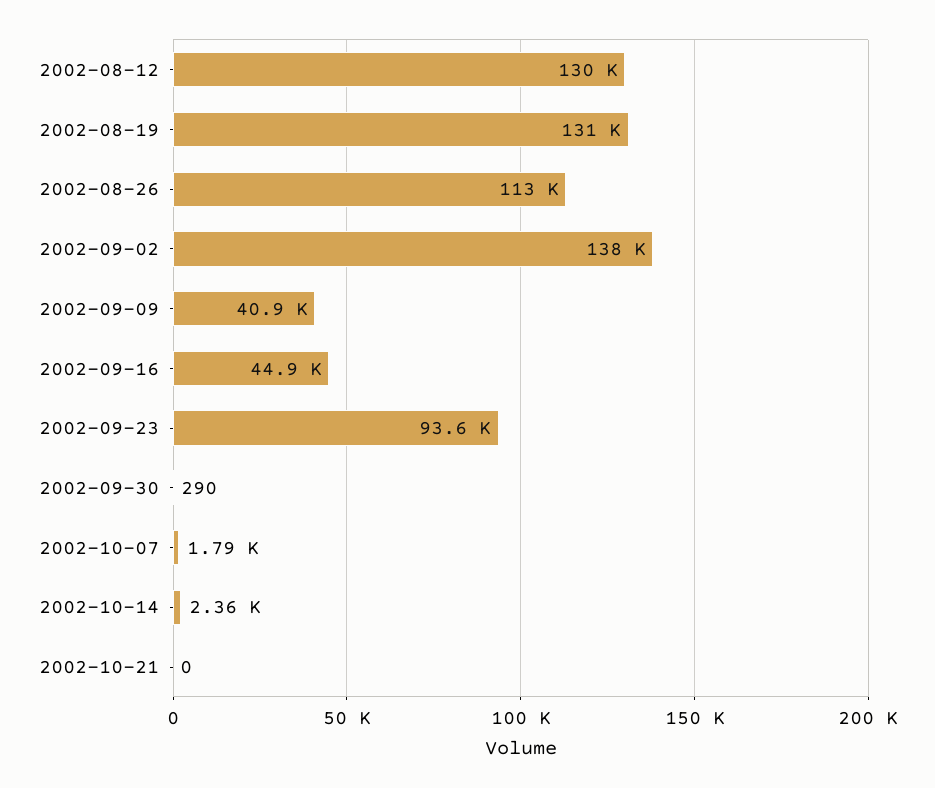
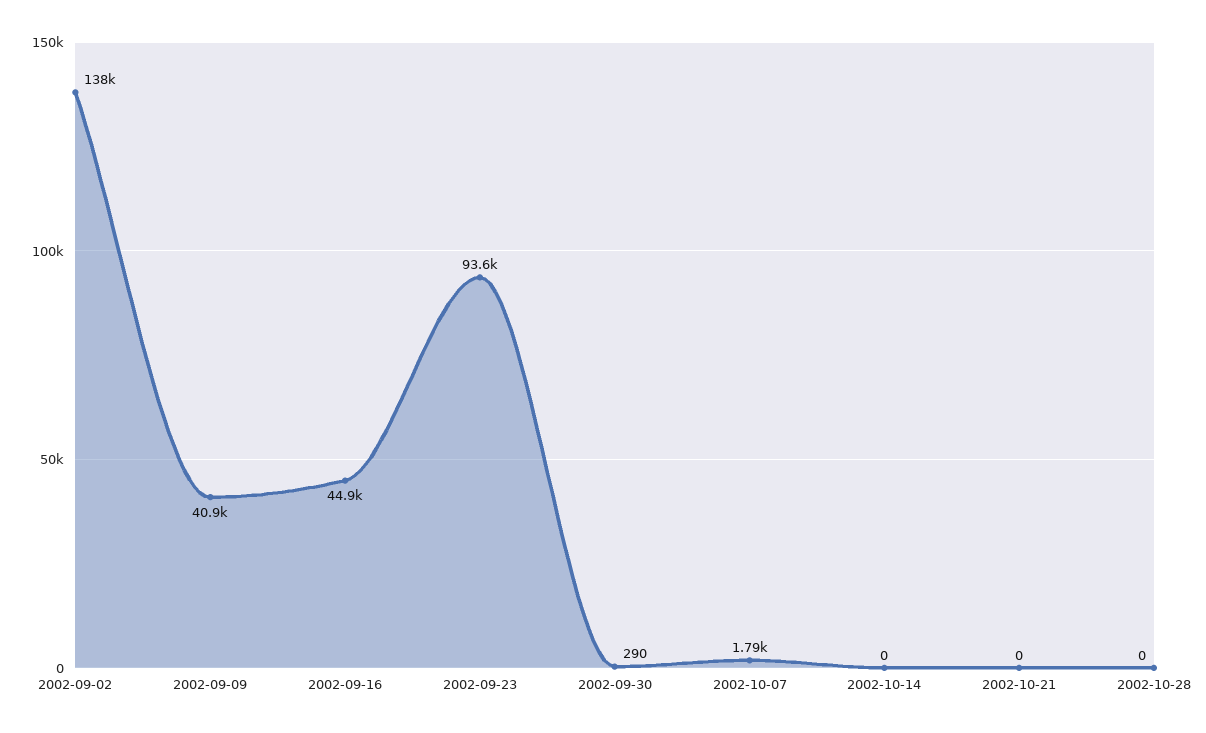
2002-08-12: 130000 -> none
2002-08-19: 131000 -> none
2002-08-26: 113000 -> none
2002-10-14: 2360 -> 0
2002-10-28: none -> 0

